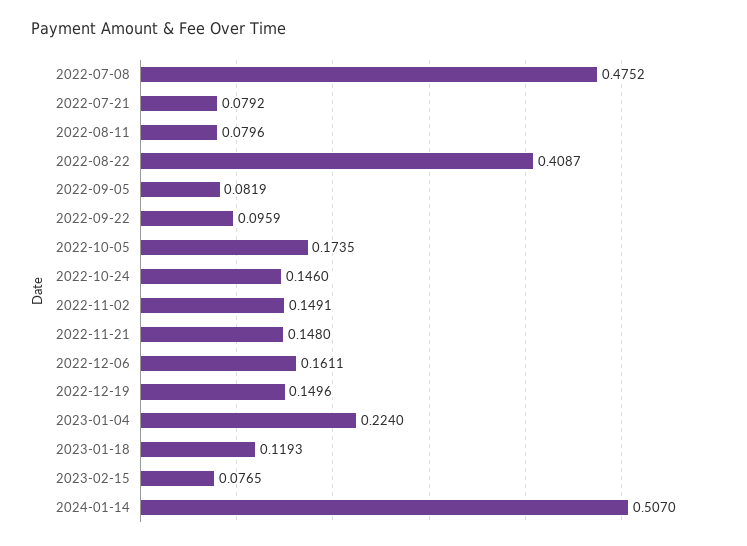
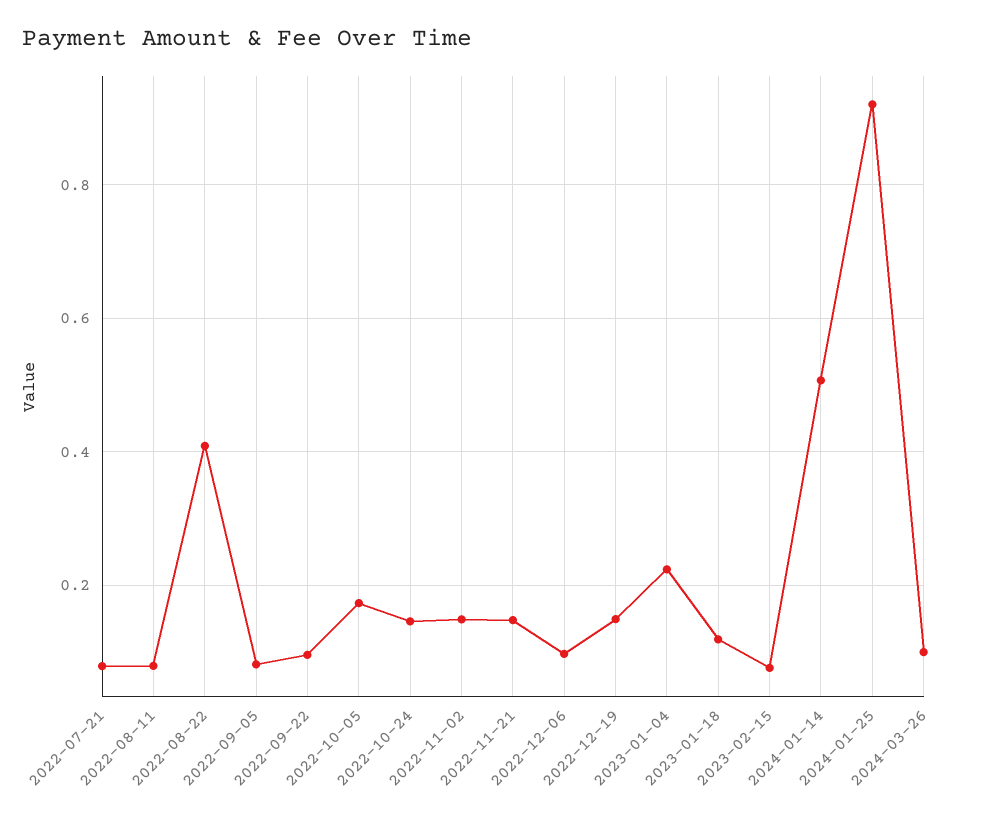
2022-07-08: 0.4752 -> none
2022-12-06: 0.1611 -> 0.1
2024-01-25: none -> 0.92
2024-03-26: none -> 0.1

